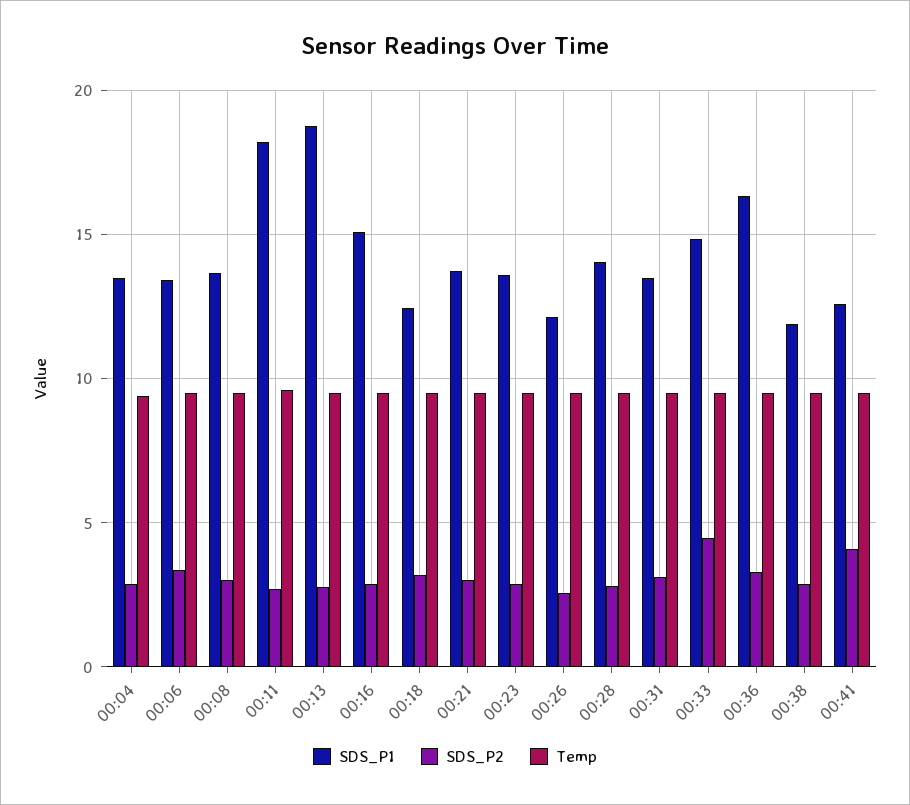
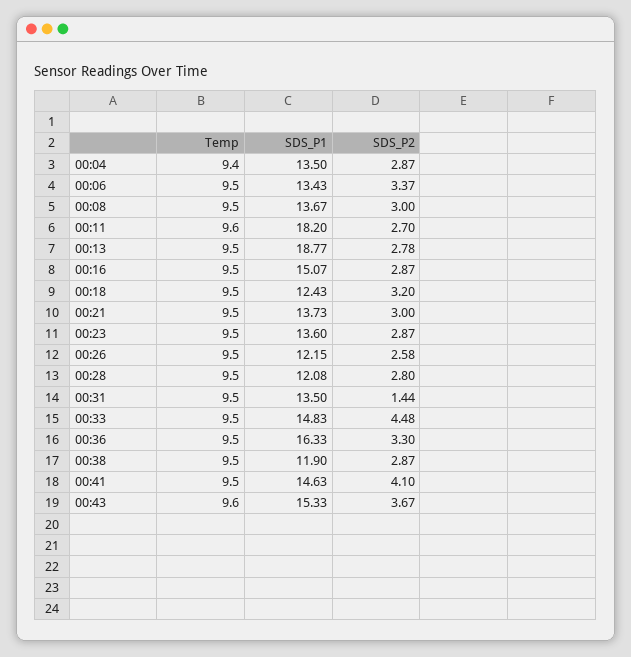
SDS_P1, 00:28: 14 -> 12.08
SDS_P2, 00:31: 3 -> 1.44
SDS_P1, 00:41: 12.5 -> 14.63
Temp, 00:43: none -> 9.6
SDS_P1, 00:43: none -> 15.33
SDS_P2, 00:43: none -> 3.67

